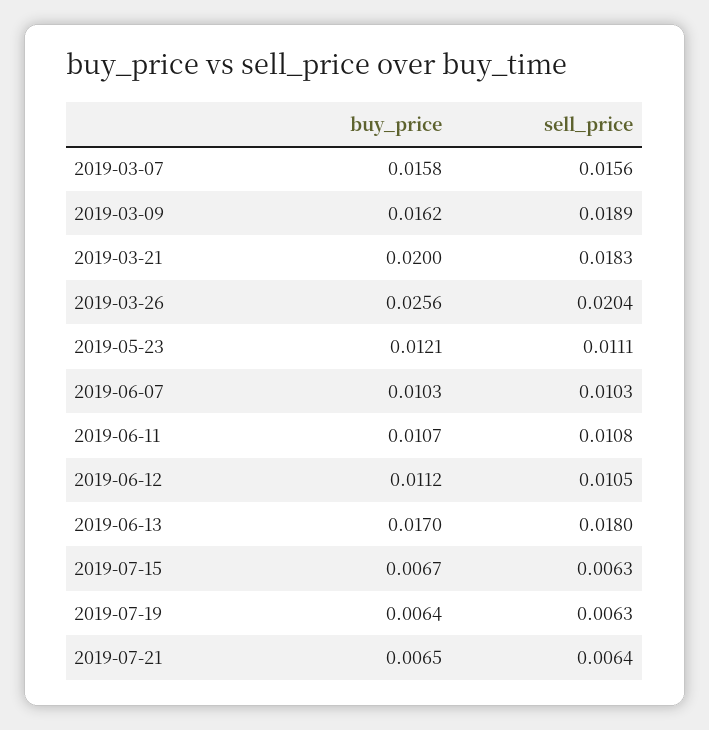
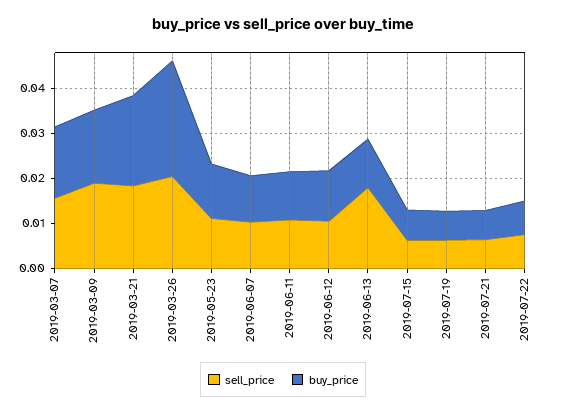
buy_price, 2019-06-13: 0.017 -> 0.01
sell_price, 2019-07-22: none -> 0.008
buy_price, 2019-07-22: none -> 0.008

